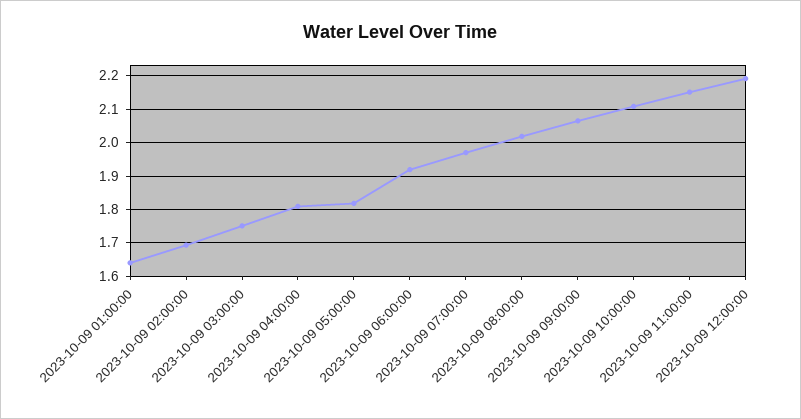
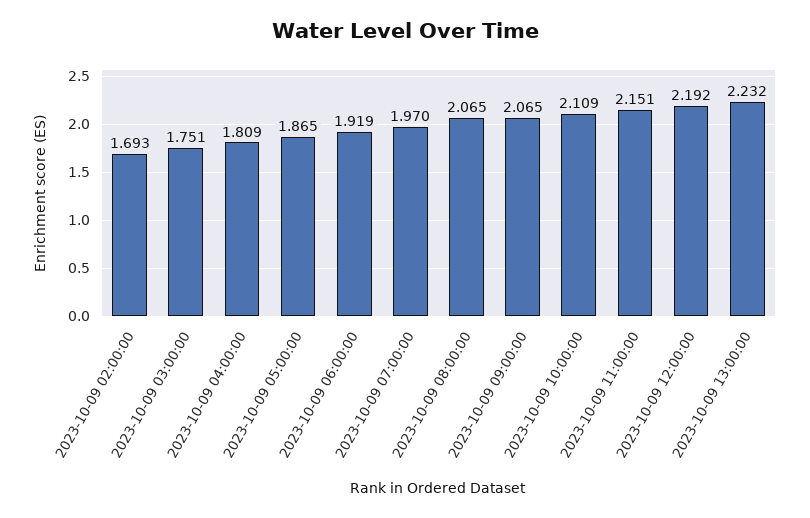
2023-10-09 01:00:00: 1.64 -> none
2023-10-09 05:00:00: 1.82 -> 1.865
2023-10-09 08:00:00: 2.02 -> 2.065
2023-10-09 13:00:00: none -> 2.232

